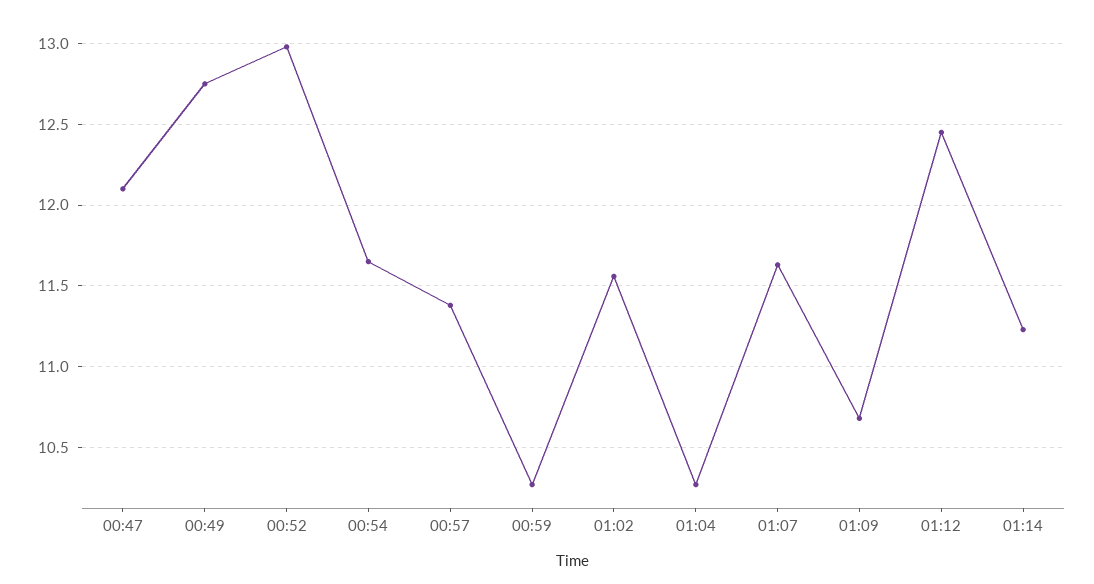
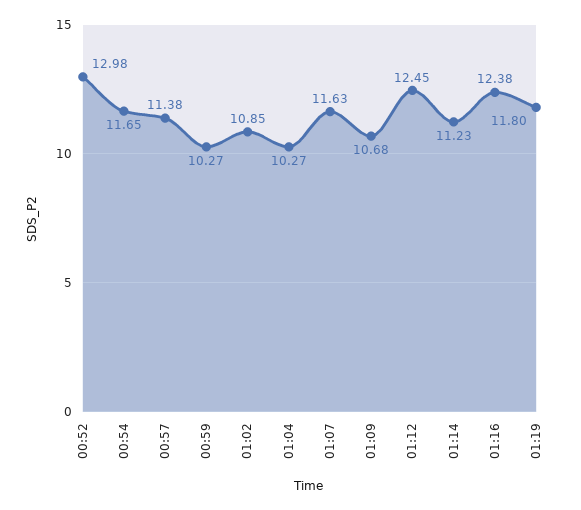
00:47: 12.1 -> none
00:49: 12.75 -> none
01:02: 11.55 -> 10.85
01:16: none -> 12.38
01:19: none -> 11.8

